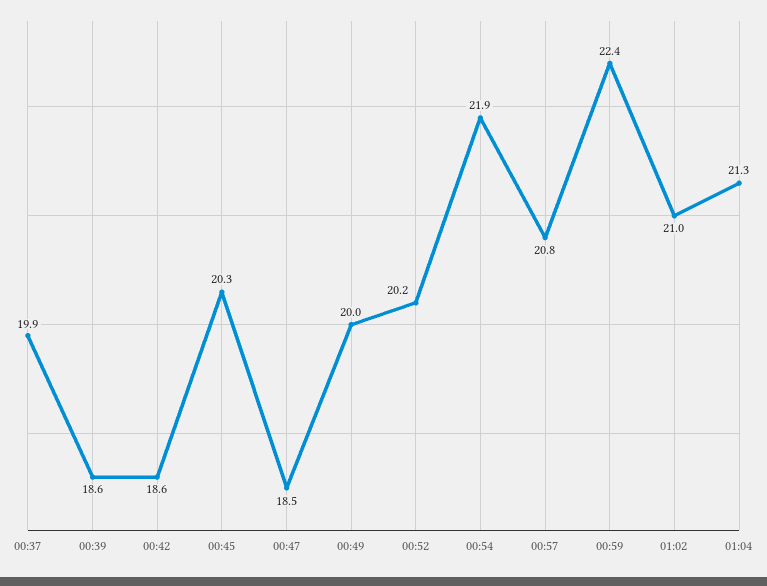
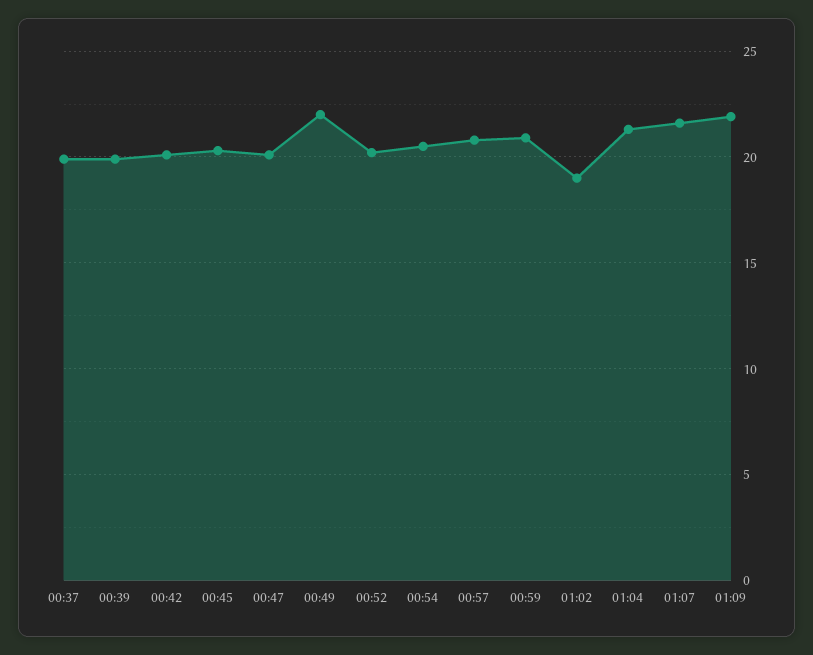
00:39: 18.6 -> 20
00:42: 18.6 -> 20
00:47: 18.5 -> 20
00:49: 20 -> 22
00:54: 21.9 -> 20.5
00:59: 22.4 -> 21
01:02: 21 -> 19
01:07: none -> 21.5
01:09: none -> 22

